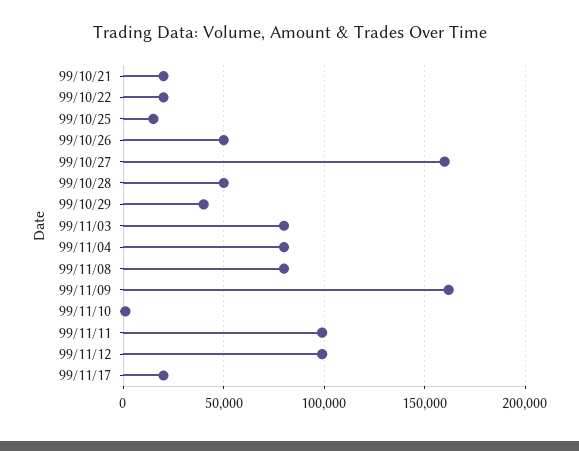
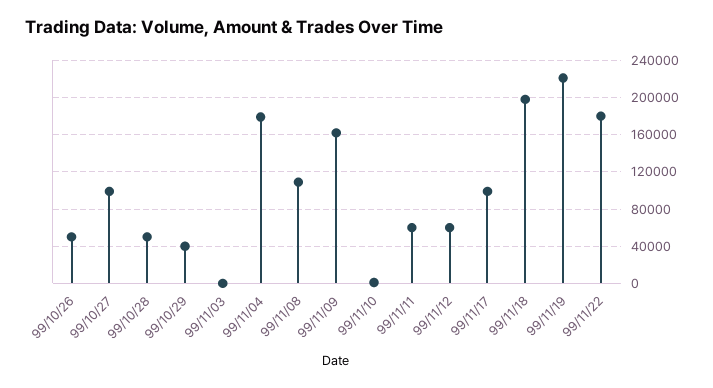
99/10/21: 20000 -> none
99/10/22: 20000 -> none
99/10/25: 15000 -> none
99/10/27: 160000 -> 100000
99/11/03: 80000 -> 0
99/11/04: 80000 -> 180000
99/11/08: 80000 -> 110000
99/11/11: 100000 -> 60000
99/11/12: 100000 -> 60000
99/11/17: 20000 -> 100000
99/11/18: none -> 200000
99/11/19: none -> 220000
99/11/22: none -> 180000

